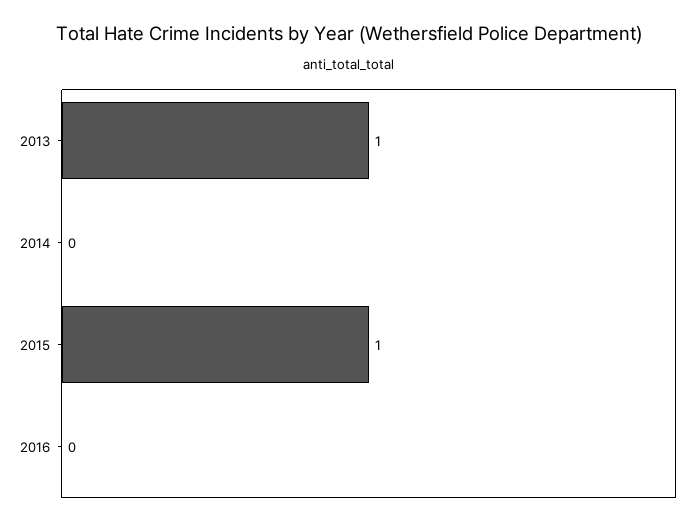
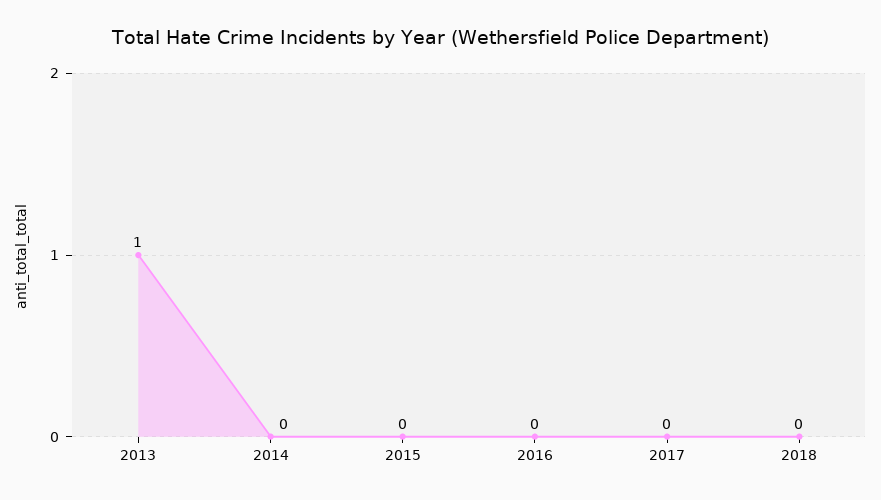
2015: 1 -> 0
2017: none -> 0
2018: none -> 0

